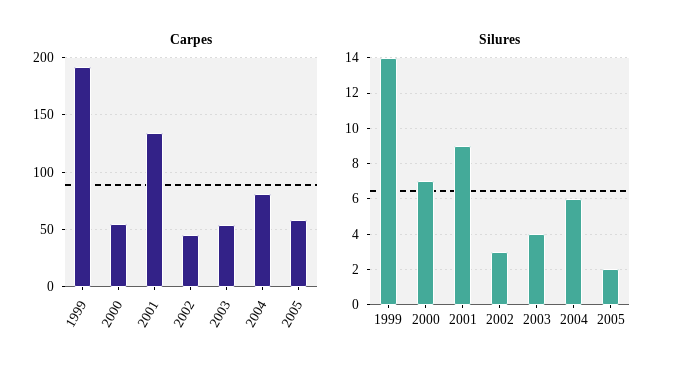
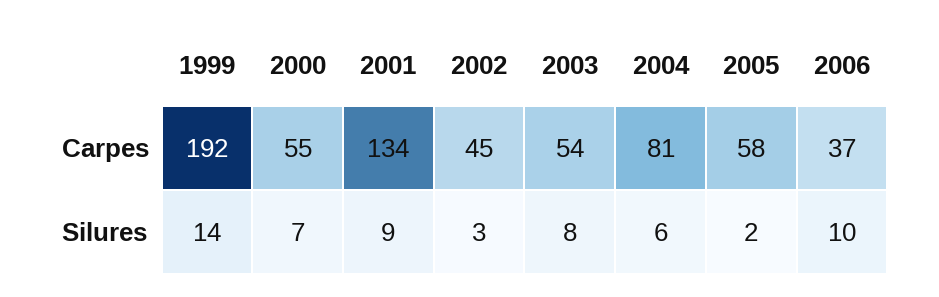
Silures, 2003: 4 -> 8
Carpes, 2006: none -> 37
Silures, 2006: none -> 10

